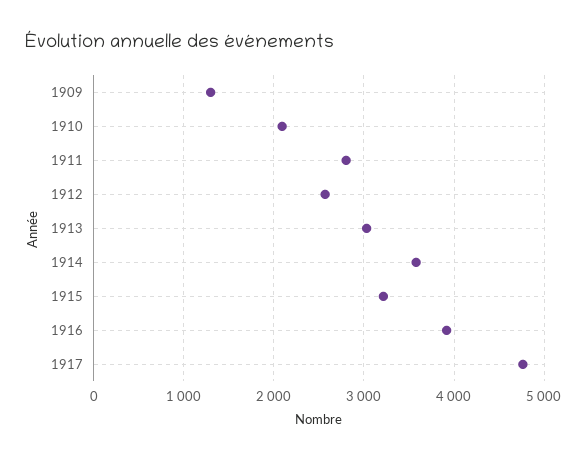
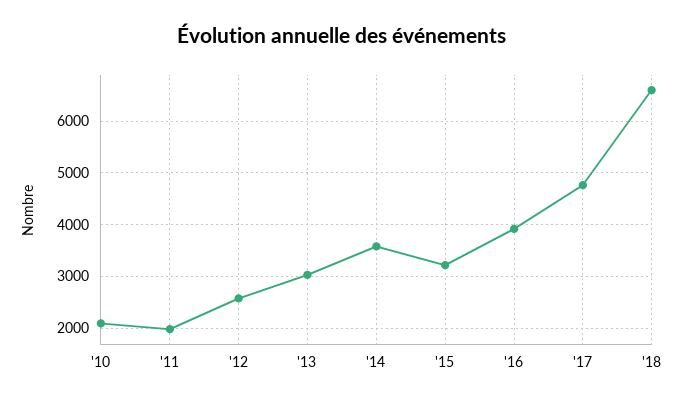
1909: 1300 -> none
1911: 2800 -> 2000
'18: none -> 6600

